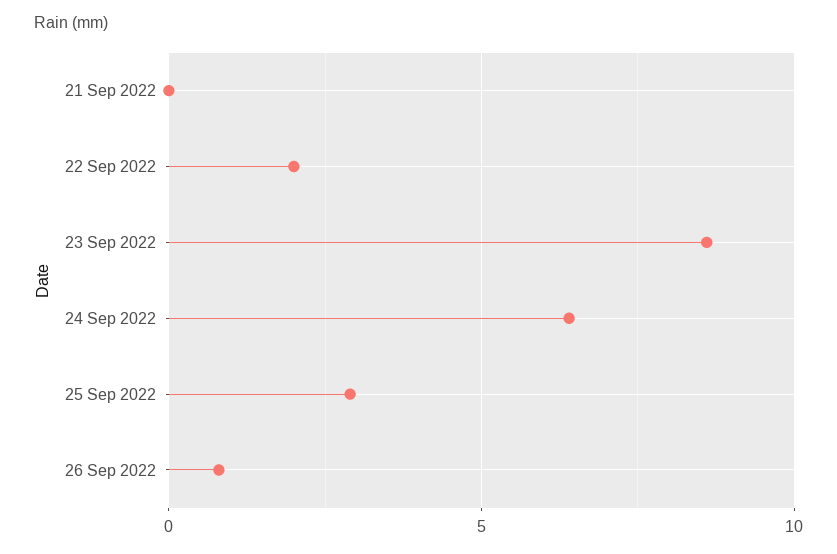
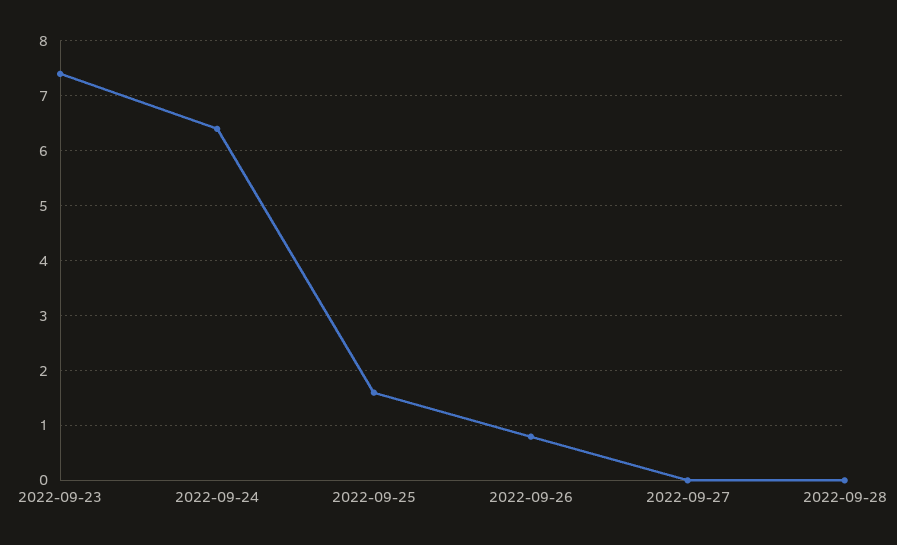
21 Sep 2022: 0 -> none
22 Sep 2022: 2 -> none
23 Sep 2022: 8.5 -> 7.5
25 Sep 2022: 3 -> 1.5
2022-09-27: none -> 0
2022-09-28: none -> 0

